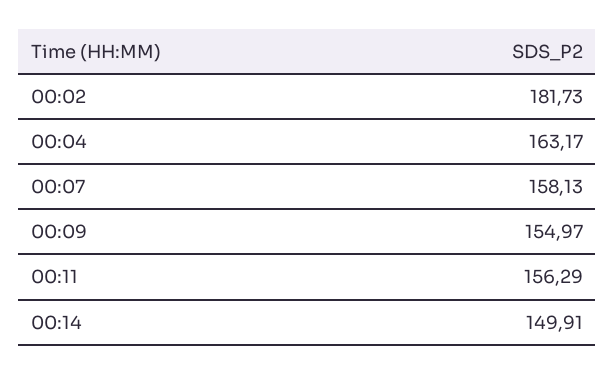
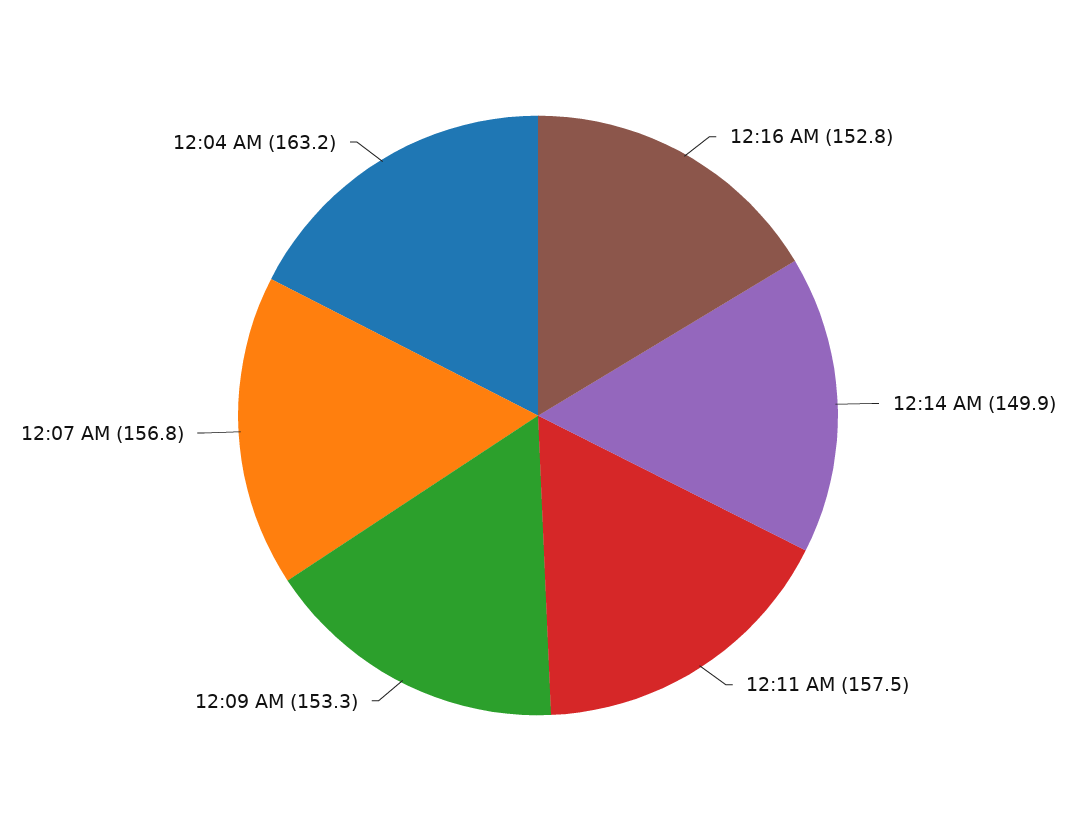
00:02: 181.73 -> none
00:07: 158.13 -> 156.8
00:09: 154.97 -> 153.3
00:11: 156.29 -> 157.5
12:16 AM: none -> 152.8

